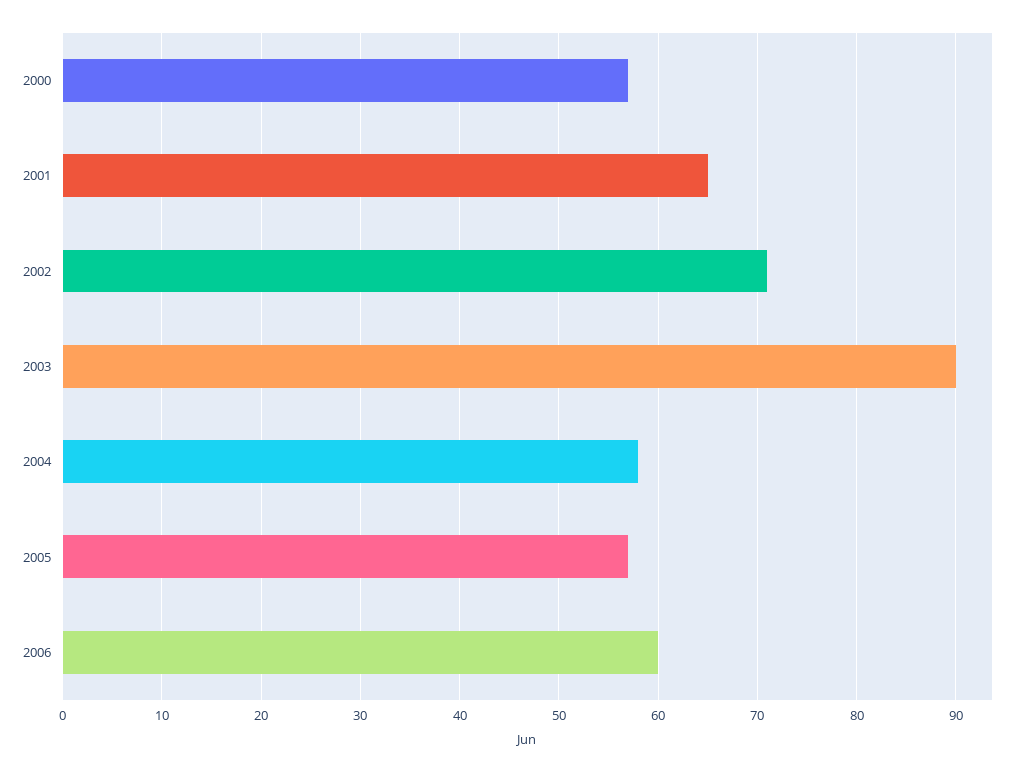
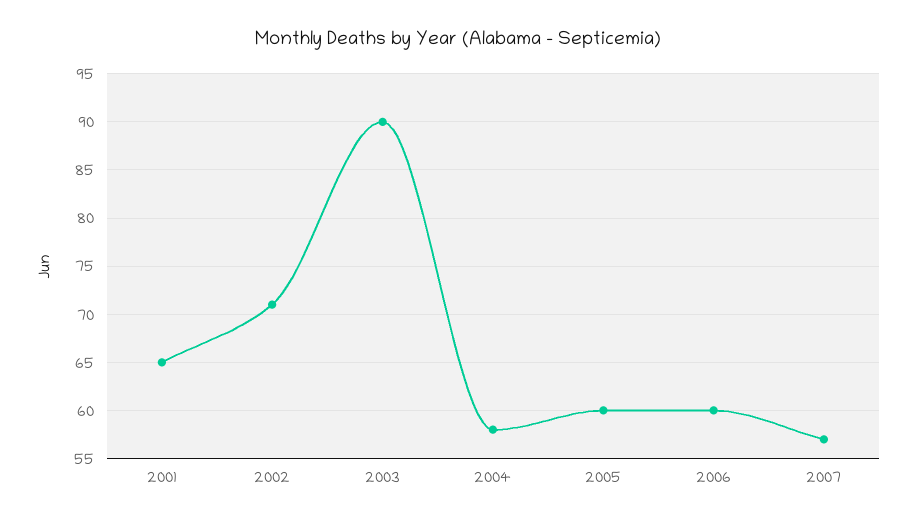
2000: 57 -> none
2005: 57 -> 60
2007: none -> 57

